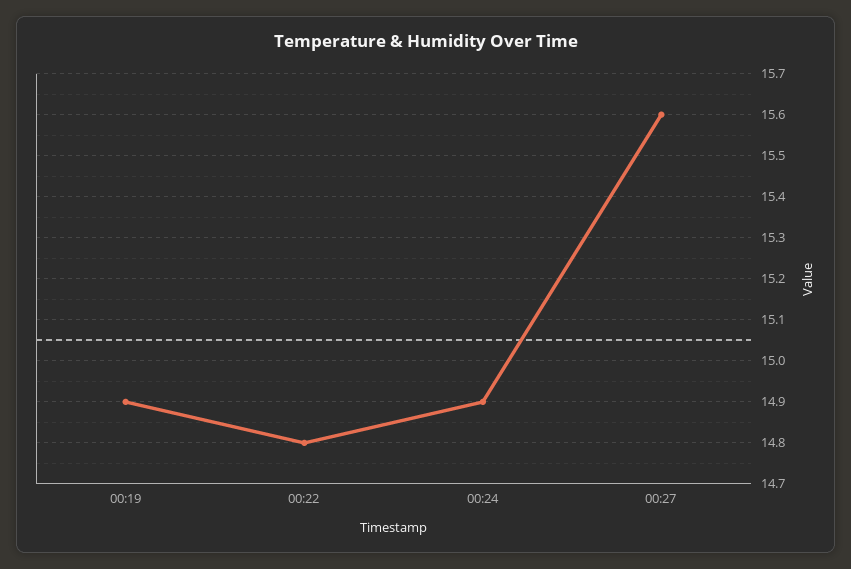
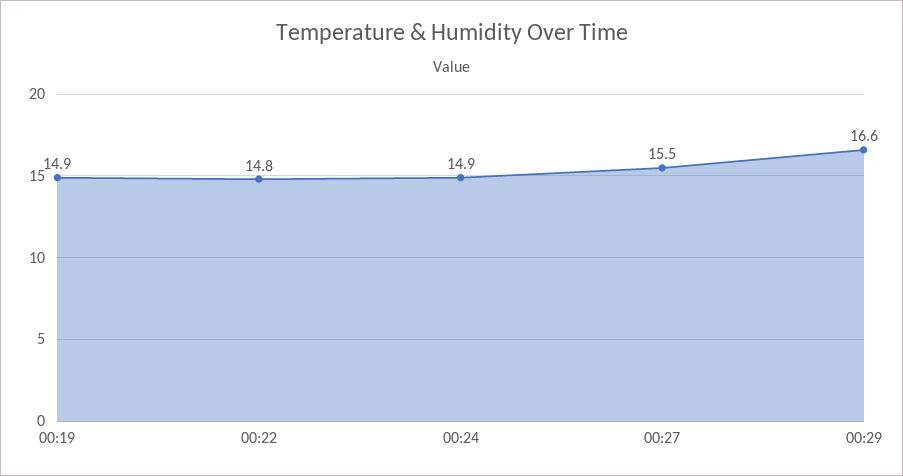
00:27: 15.6 -> 15.5
00:29: none -> 16.6

